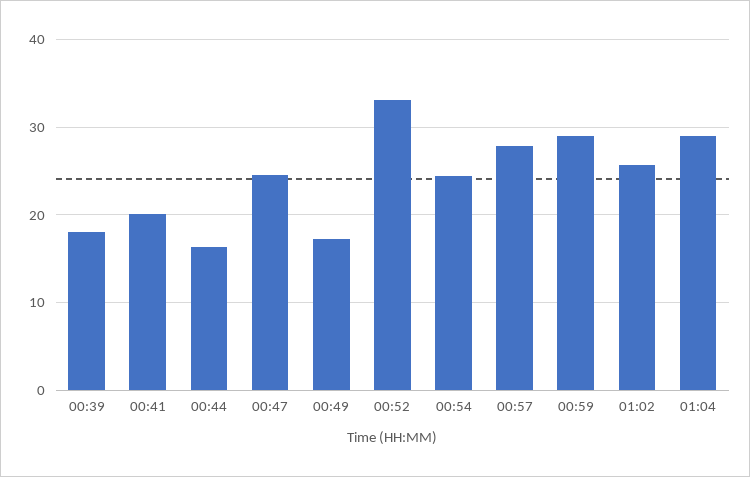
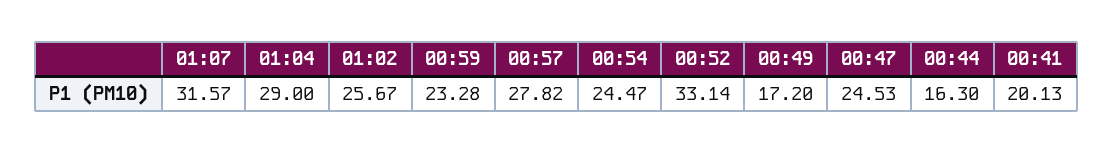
00:39: 18 -> none
00:59: 29 -> 23.28
01:07: none -> 31.57

